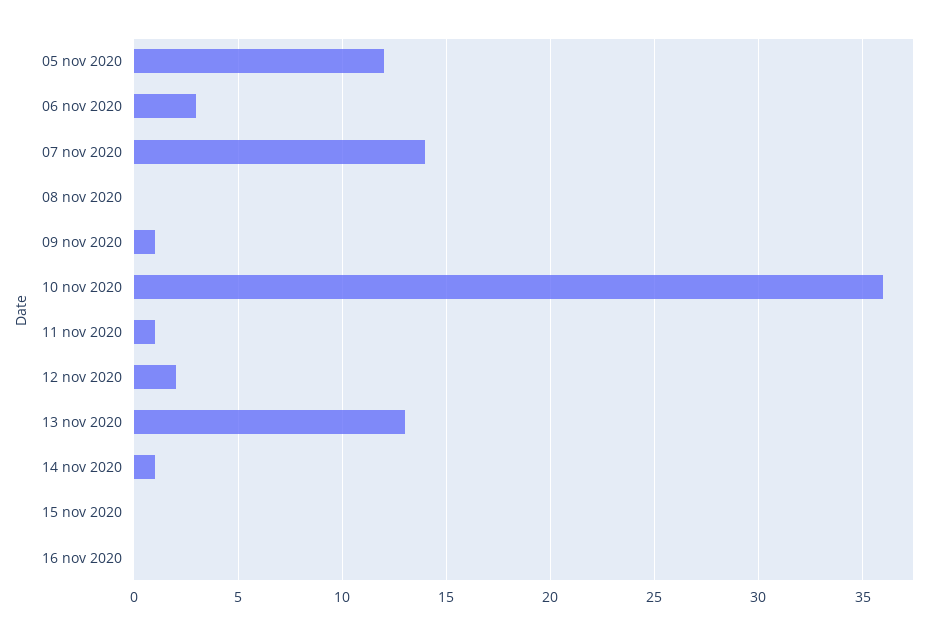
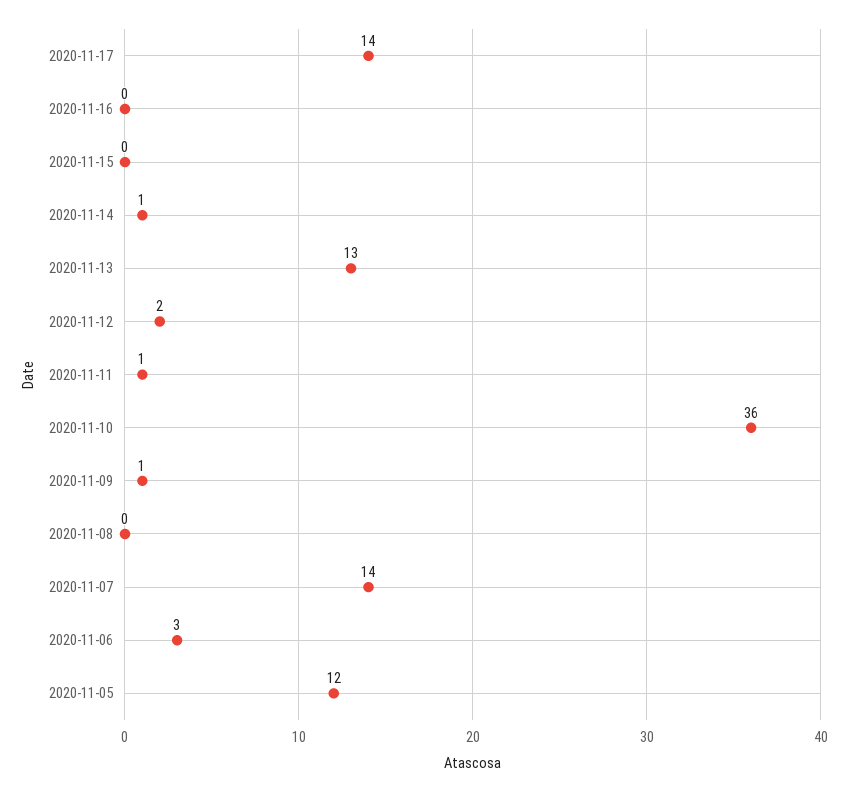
2020-11-17: none -> 14

